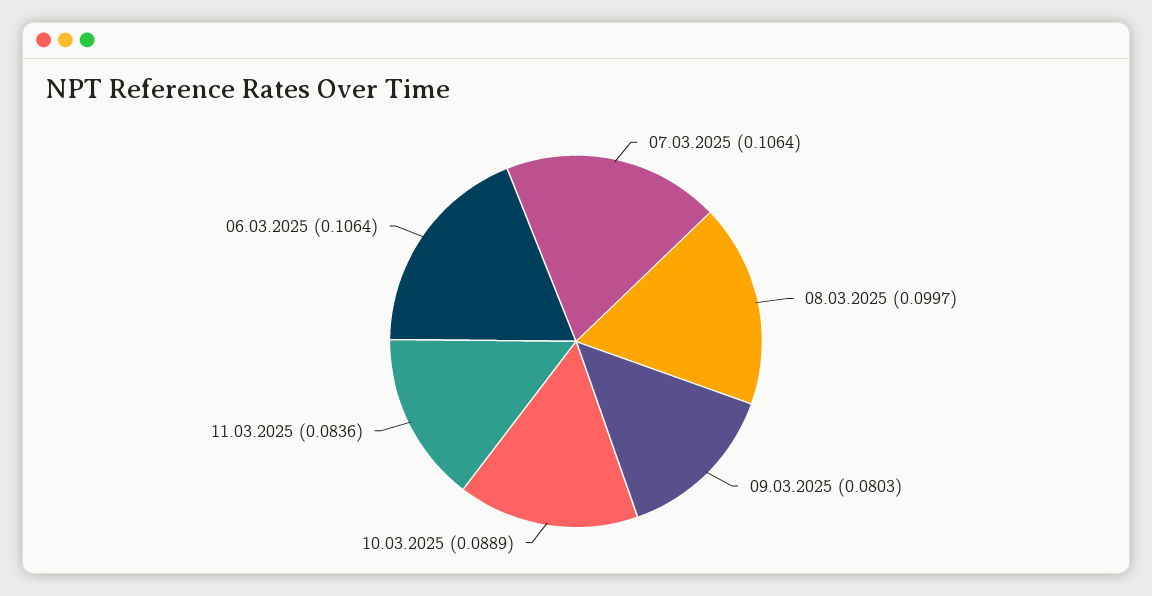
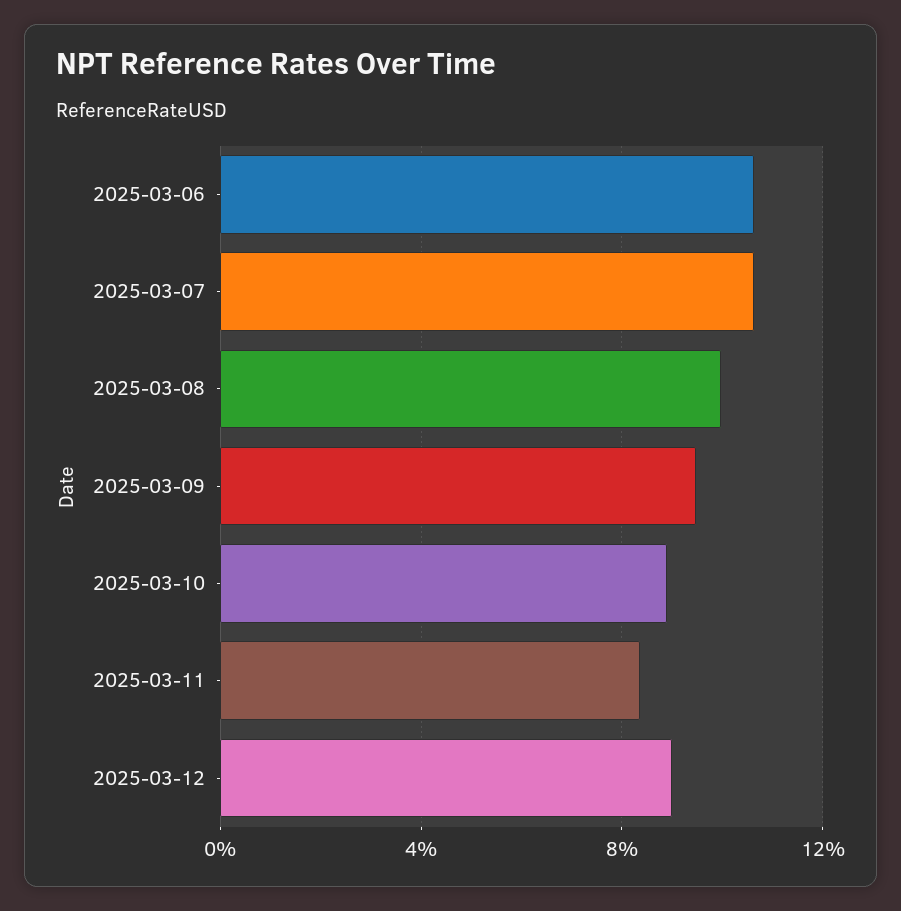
09.03.2025: 0.0803 -> 0.095
2025-03-12: none -> 0.09

